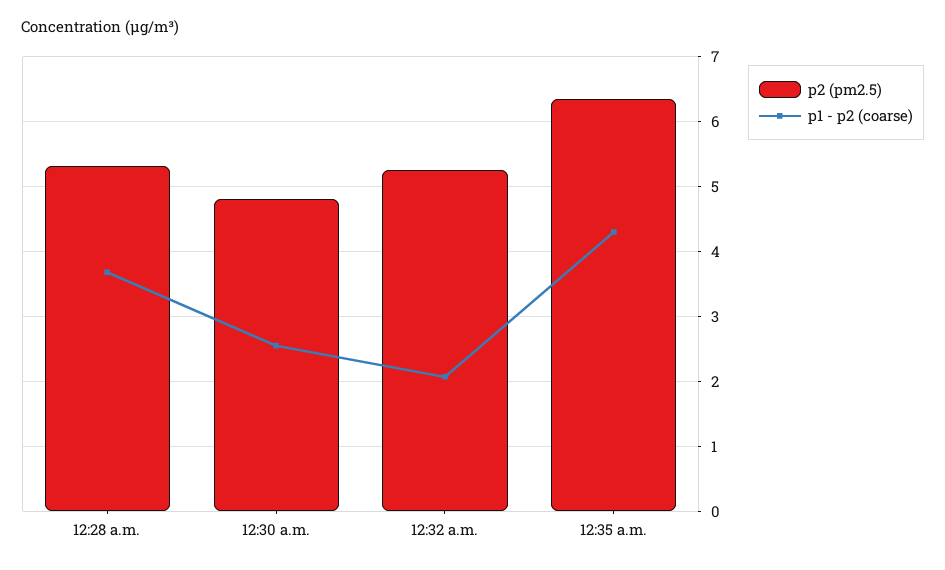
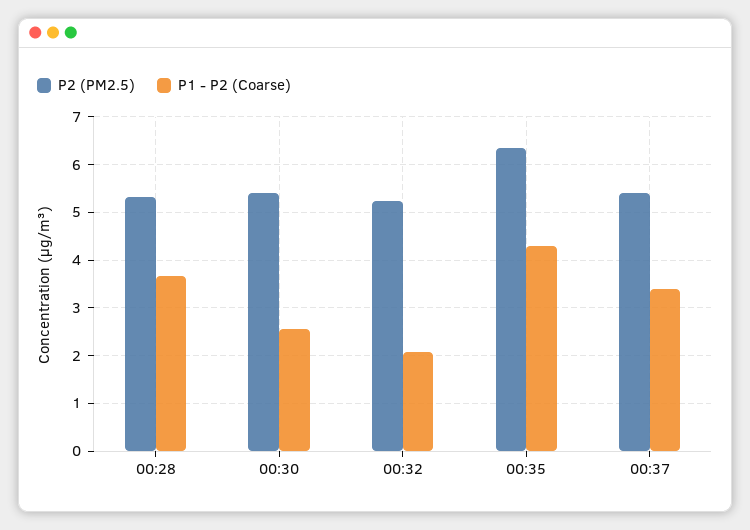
p2 (pm2.5), 12:30 a.m.: 4.8 -> 5.4
p2 (pm2.5), 00:37: none -> 5.4
p1 - p2 (coarse), 00:37: none -> 3.4

